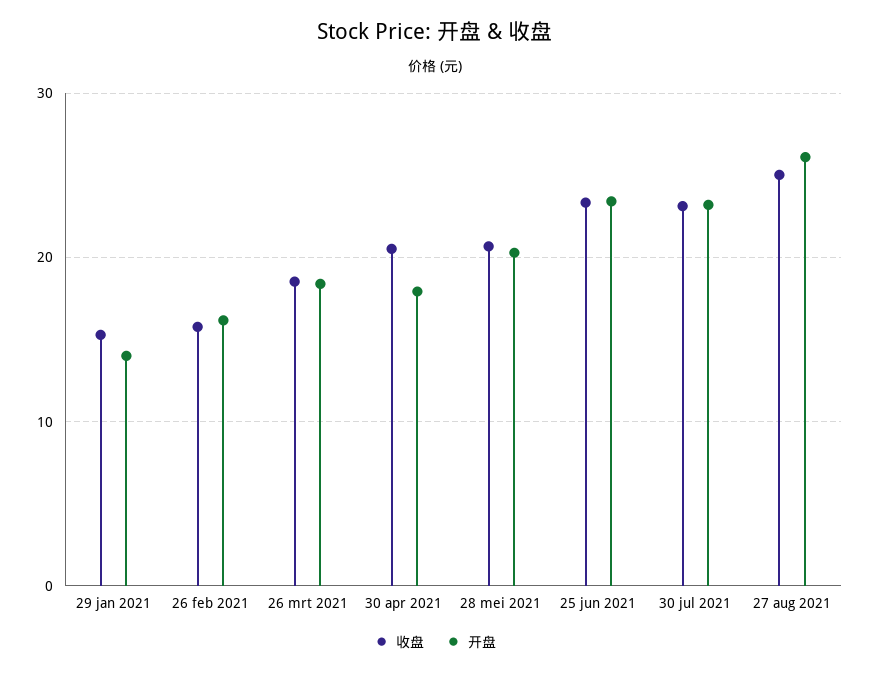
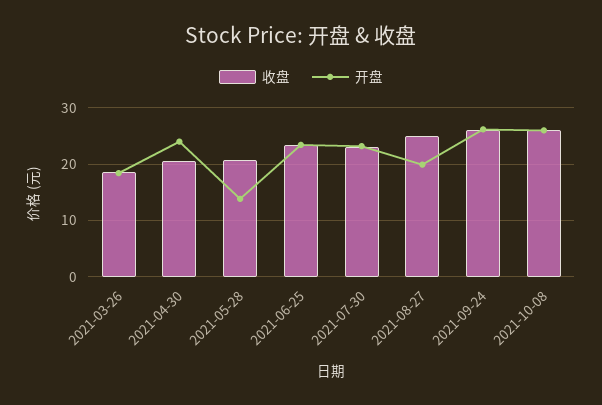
收盘, 29 jan 2021: 15 -> none
开盘, 29 jan 2021: 14 -> none
收盘, 26 feb 2021: 16 -> none
开盘, 26 feb 2021: 16 -> none
开盘, 30 apr 2021: 18 -> 24
开盘, 28 mei 2021: 20 -> 14
开盘, 27 aug 2021: 26 -> 20
收盘, 2021-09-24: none -> 26
开盘, 2021-09-24: none -> 26
收盘, 2021-10-08: none -> 26
开盘, 2021-10-08: none -> 26

